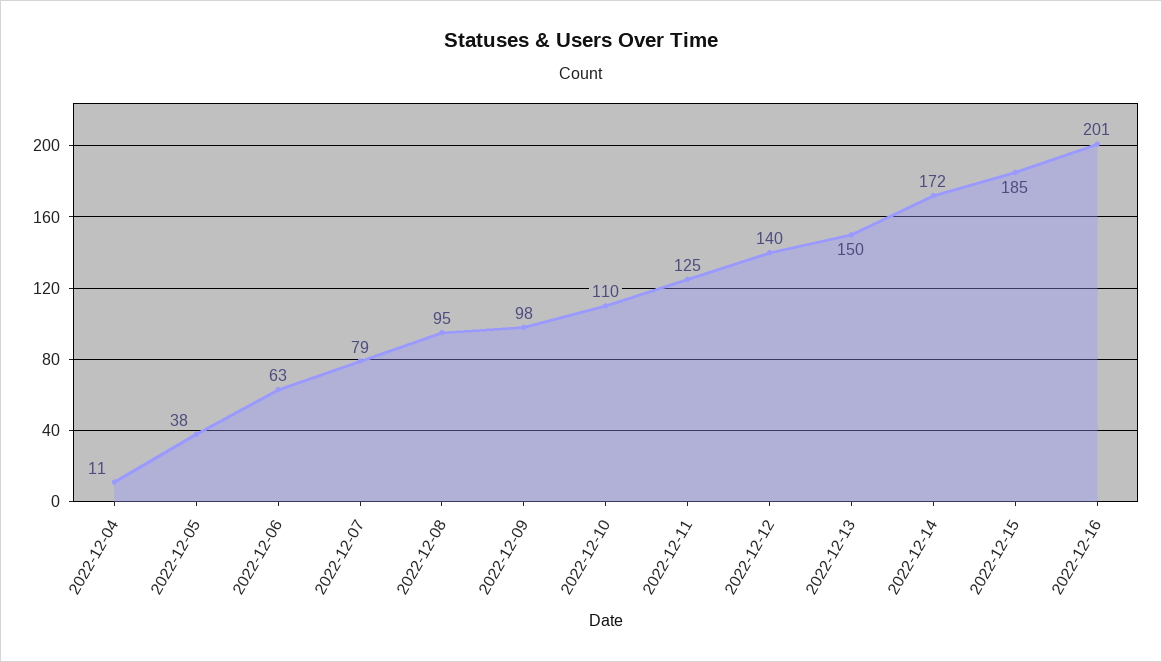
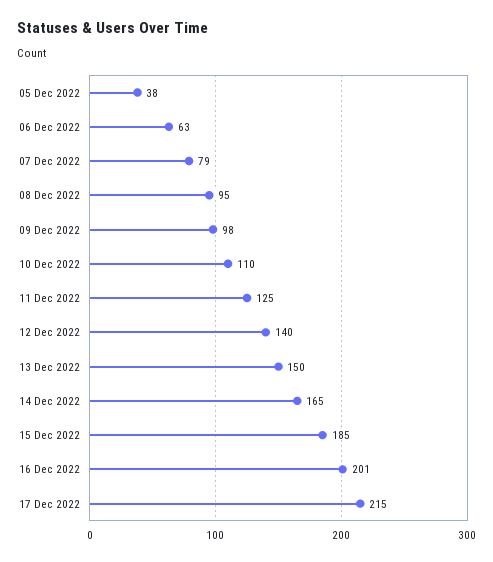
2022-12-04: 11 -> none
2022-12-14: 172 -> 165
17 Dec 2022: none -> 215

